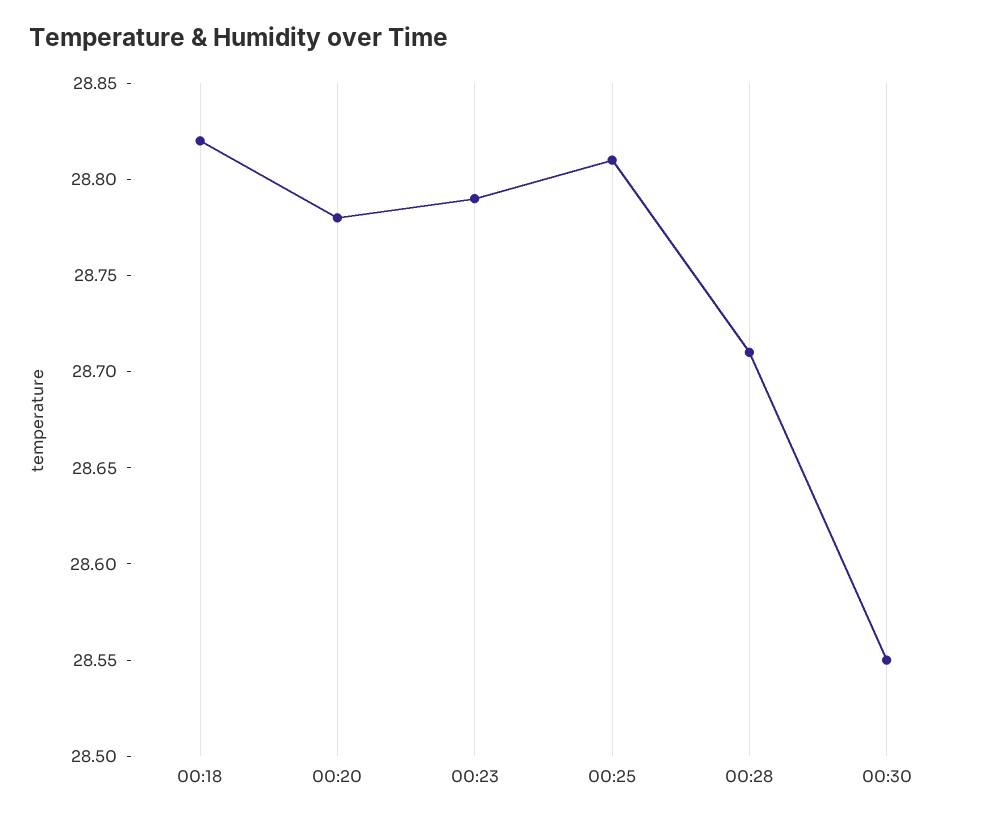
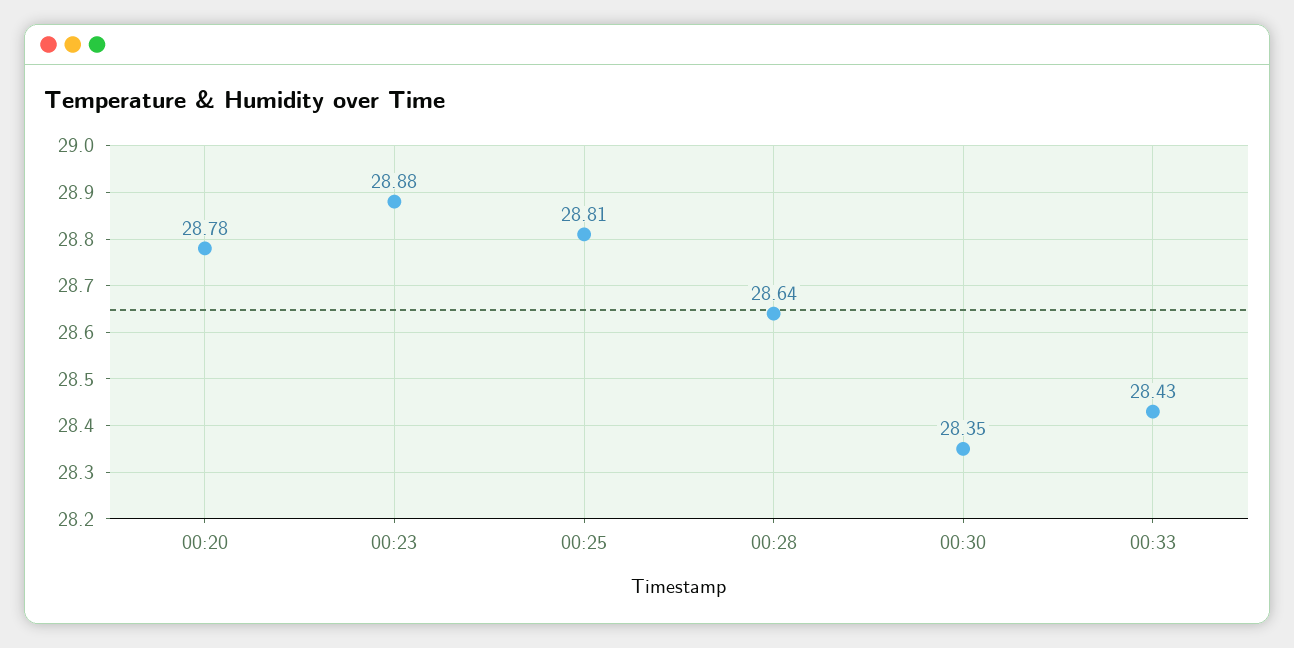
00:18: 28.82 -> none
00:23: 28.79 -> 28.88
00:28: 28.71 -> 28.64
00:30: 28.55 -> 28.35
00:33: none -> 28.43

